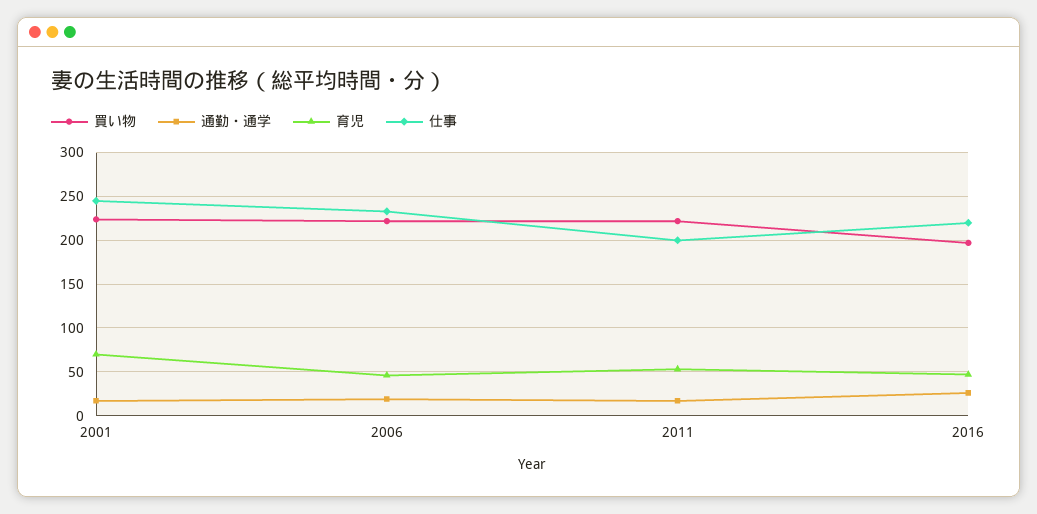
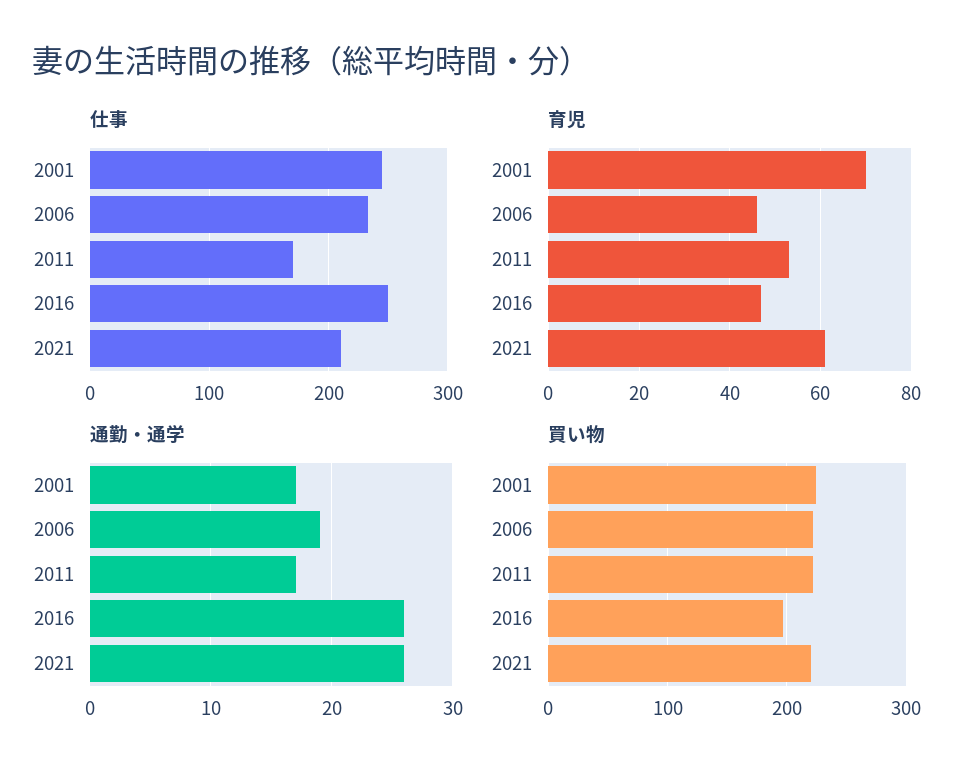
仕事, 2011: 200 -> 170
仕事, 2016: 220 -> 250
仕事, 2021: none -> 210
育児, 2021: none -> 60
通勤・通学, 2021: none -> 26
買い物, 2021: none -> 220

